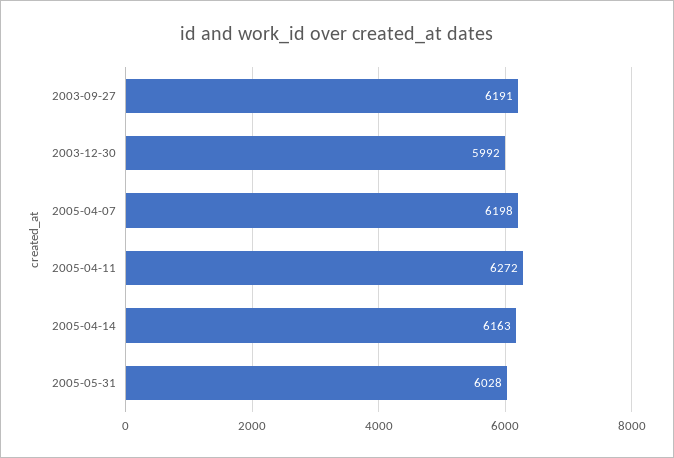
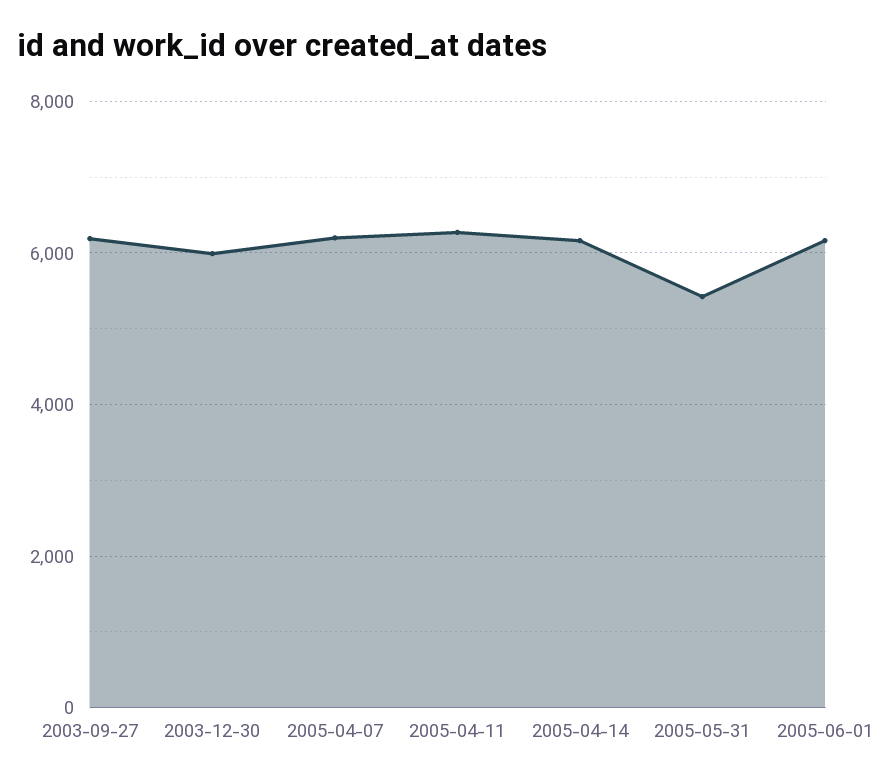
2005-05-31: 6028 -> 5400
2005-06-01: none -> 6200

